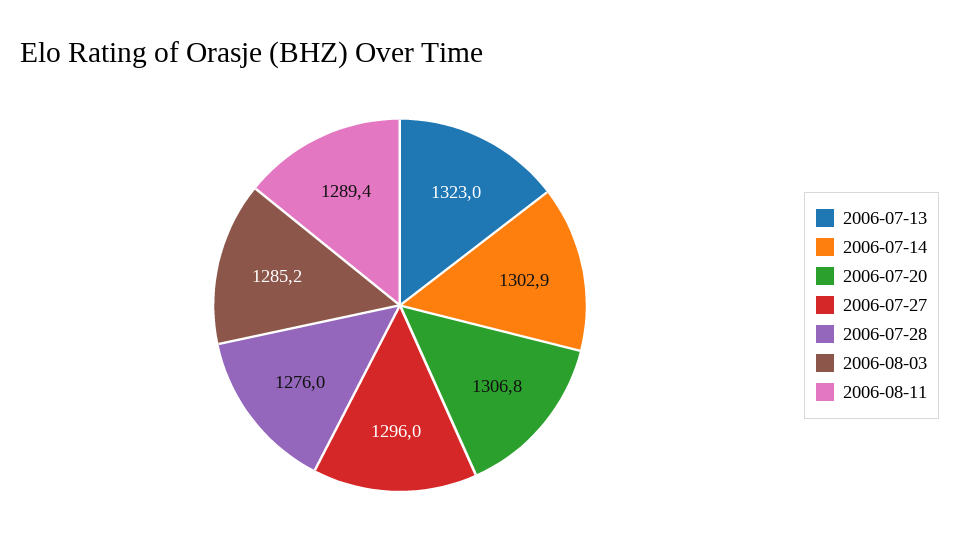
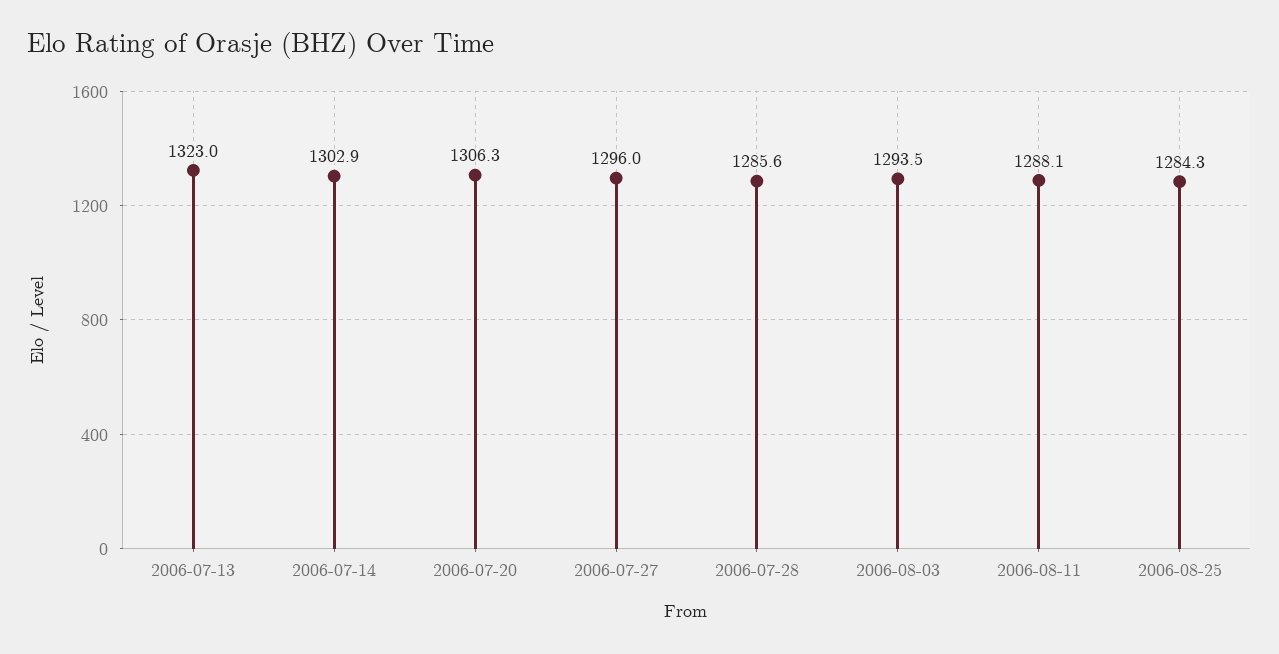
2006-07-20: 1306.8 -> 1306.3
2006-07-28: 1276 -> 1285.6
2006-08-03: 1285.2 -> 1293.5
2006-08-11: 1289.4 -> 1288.1
2006-08-25: none -> 1284.3

